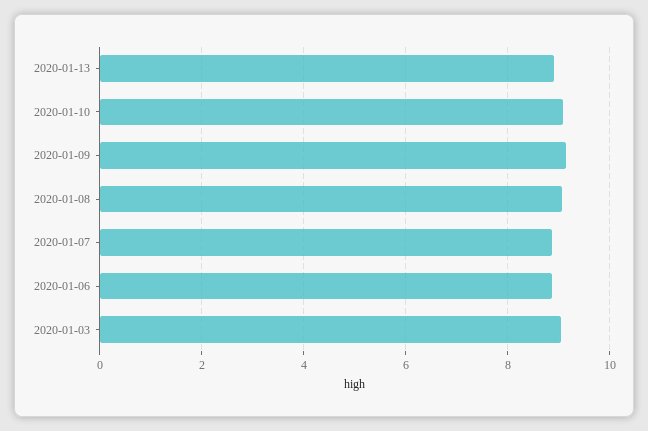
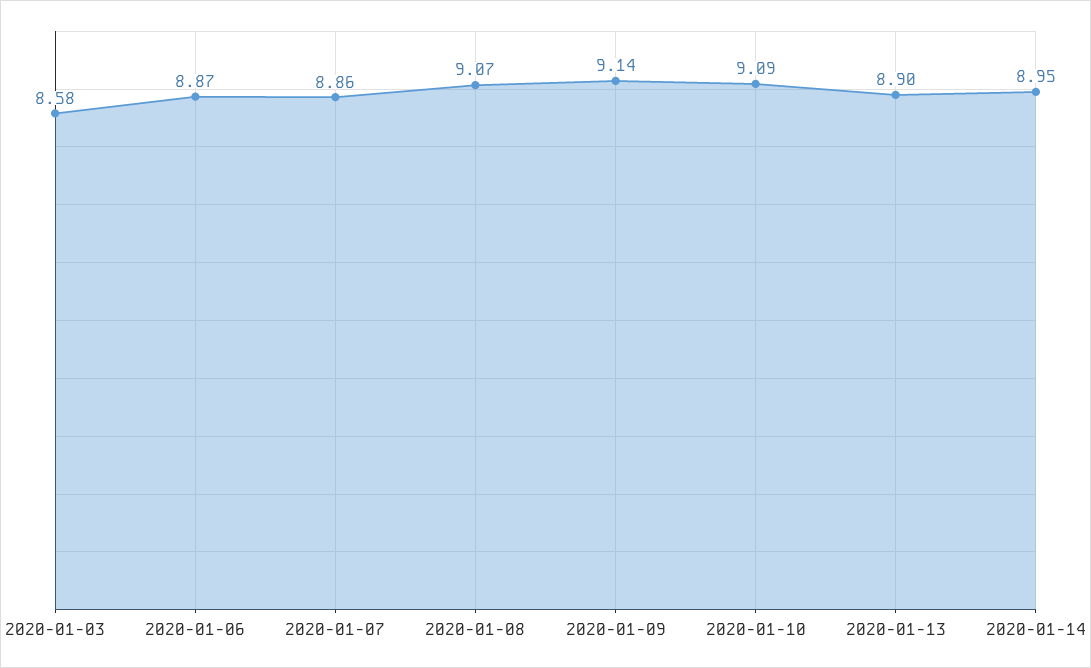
2020-01-03: 9 -> 8.58
2020-01-14: none -> 8.95

